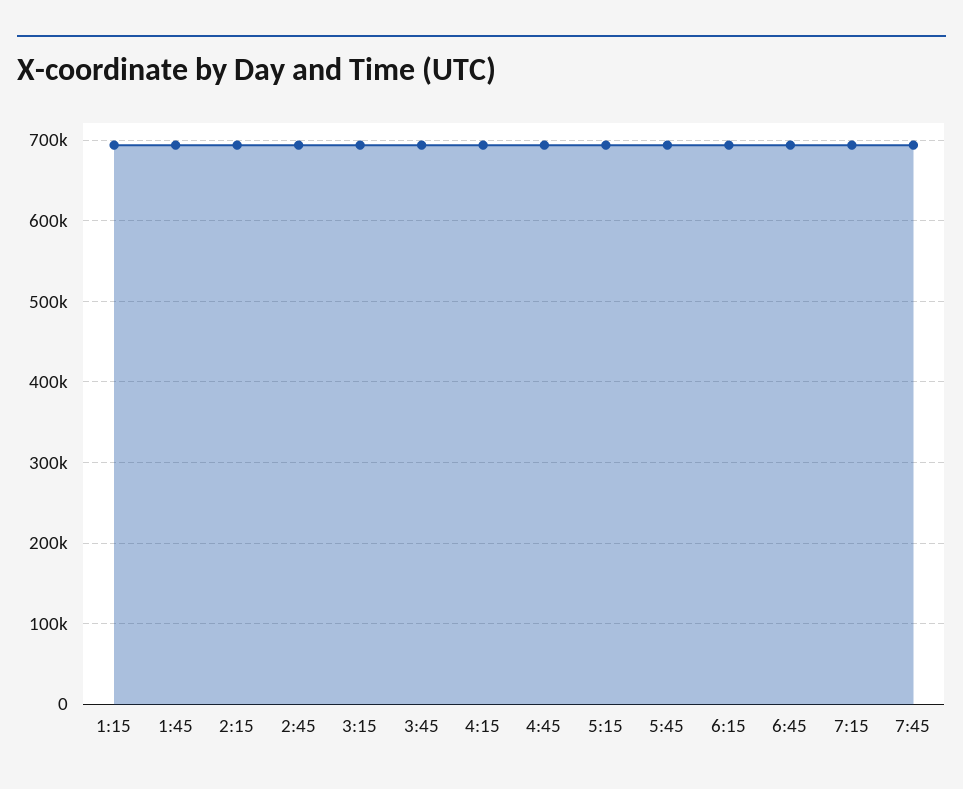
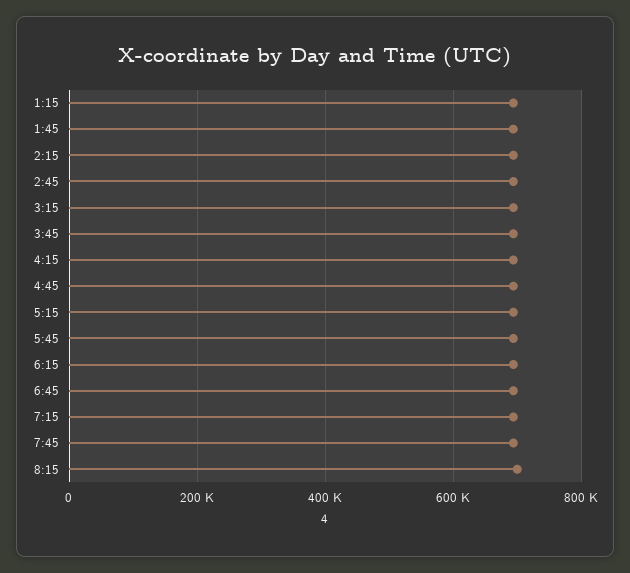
8:15: none -> 700000

